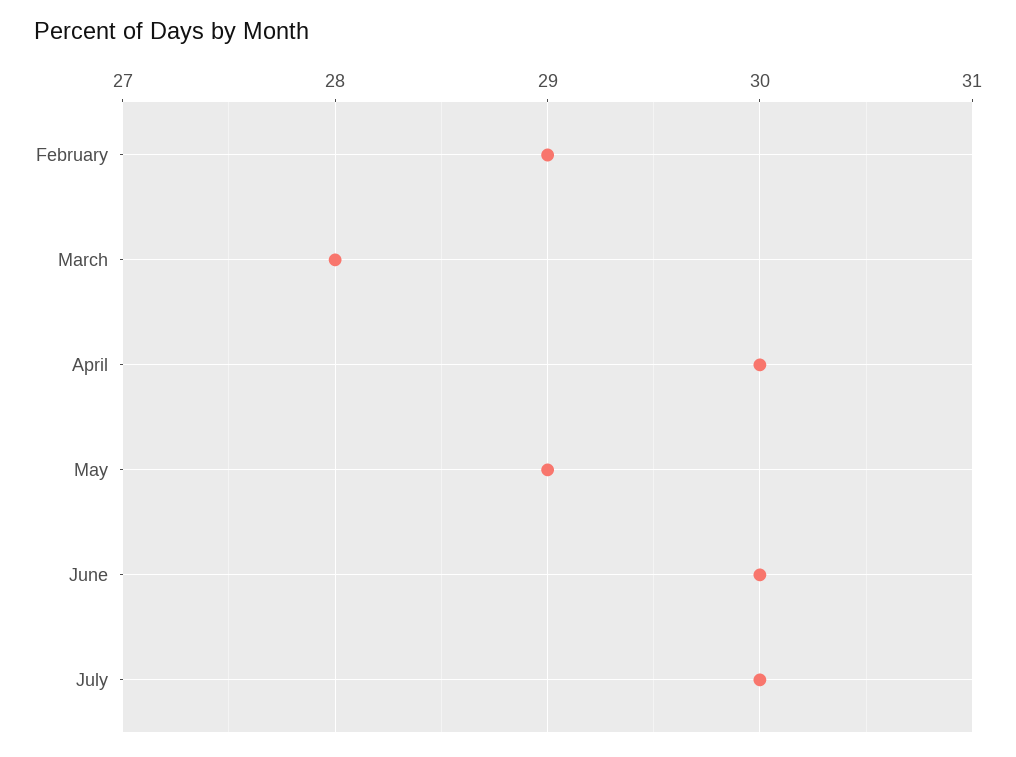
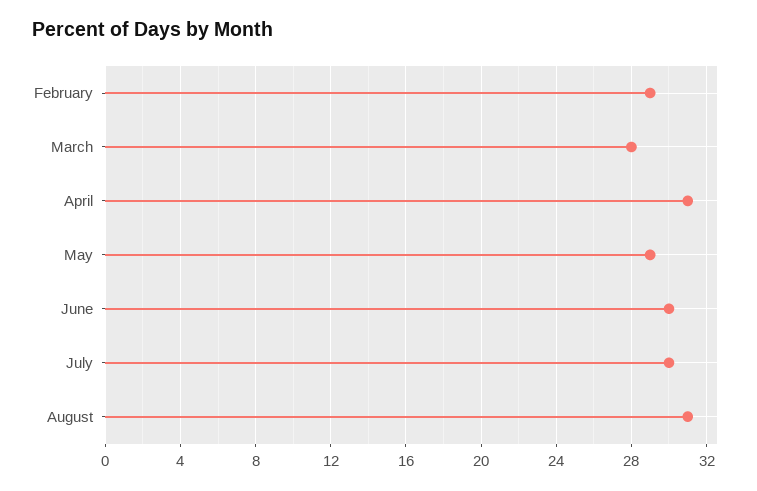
April: 30 -> 31
August: none -> 31

